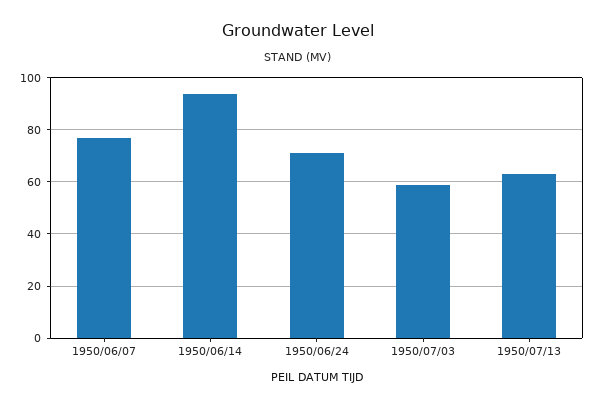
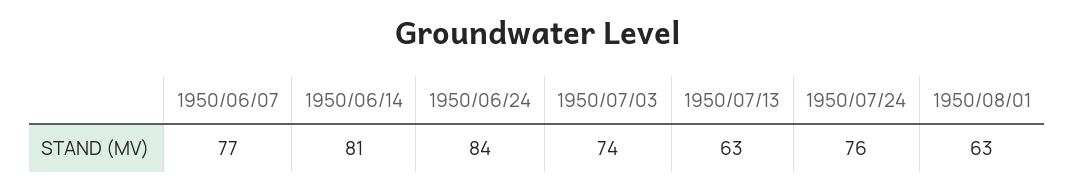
1950/06/14: 95 -> 81
1950/06/24: 70 -> 84
1950/07/03: 60 -> 74
1950/07/24: none -> 76
1950/08/01: none -> 63

